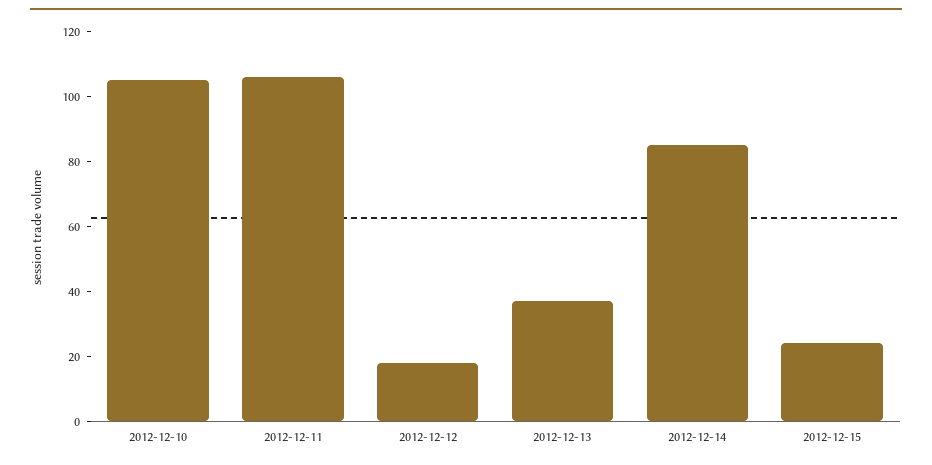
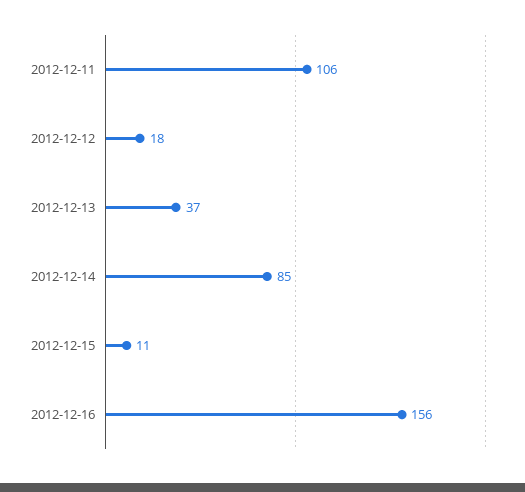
2012-12-10: 105 -> none
2012-12-15: 25 -> 11
2012-12-16: none -> 156

